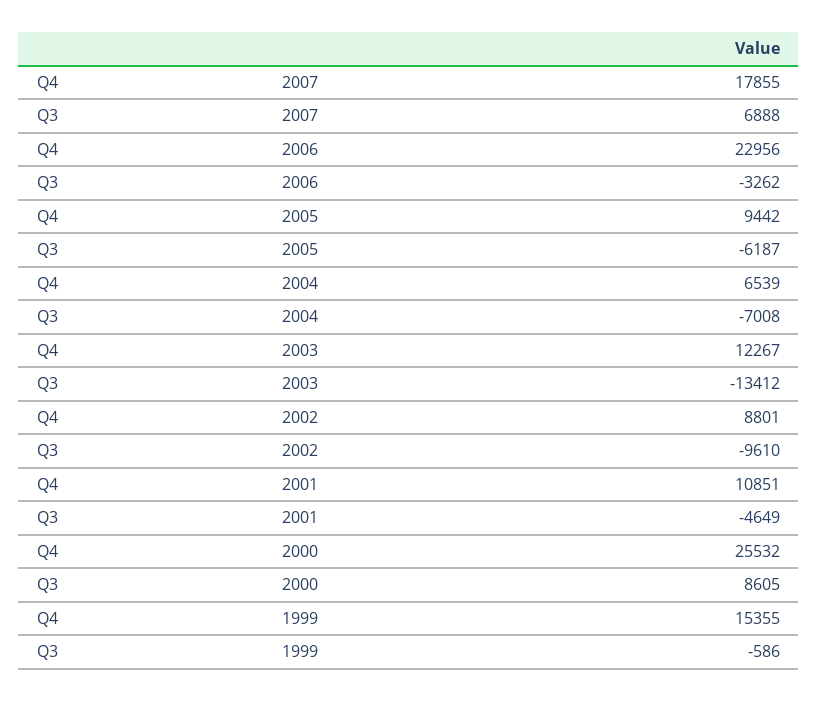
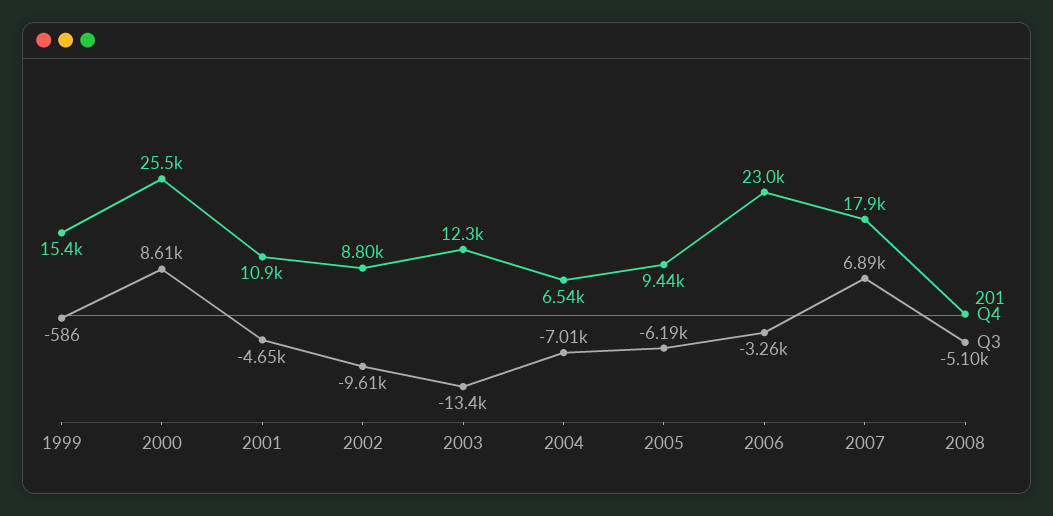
Q4, 2008: none -> 201
Q3, 2008: none -> -5100

